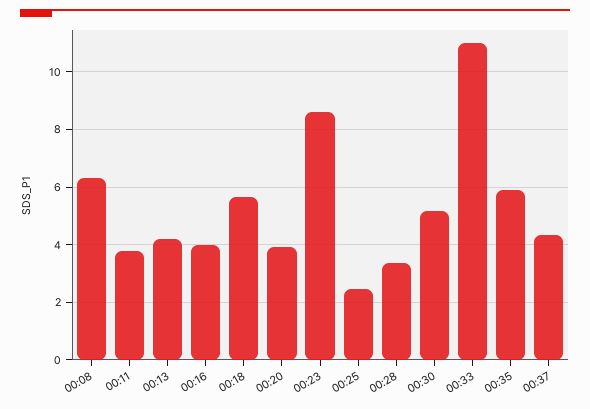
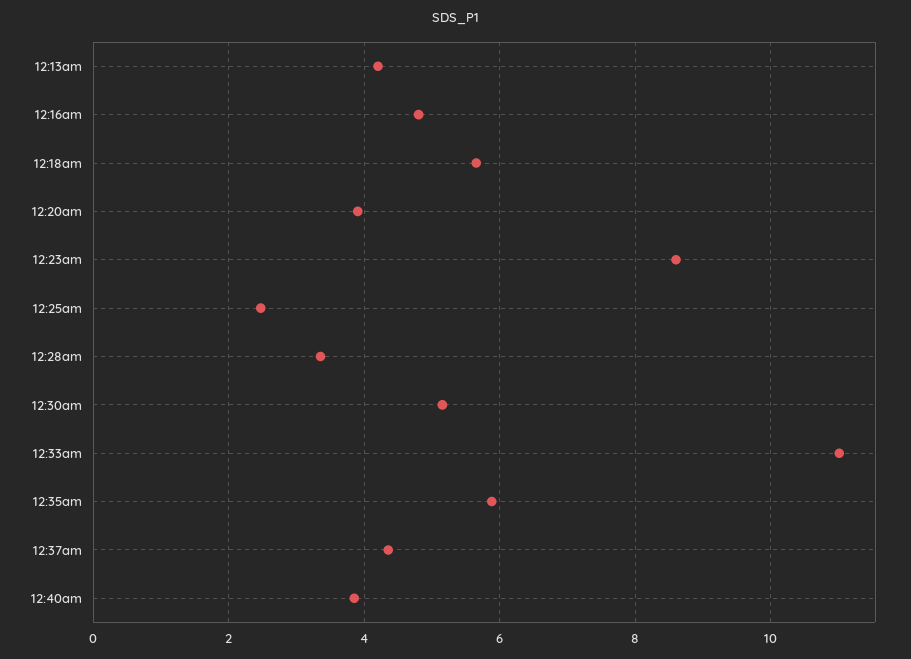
00:08: 6.25 -> none
00:11: 3.75 -> none
00:16: 4 -> 4.8
12:40am: none -> 3.8

